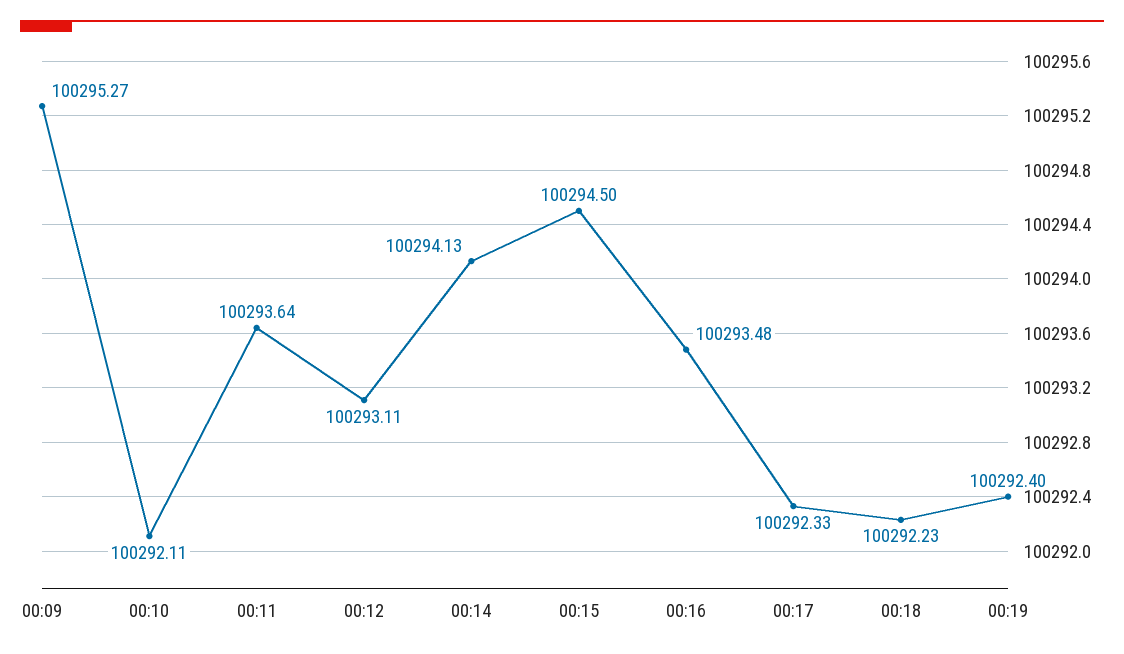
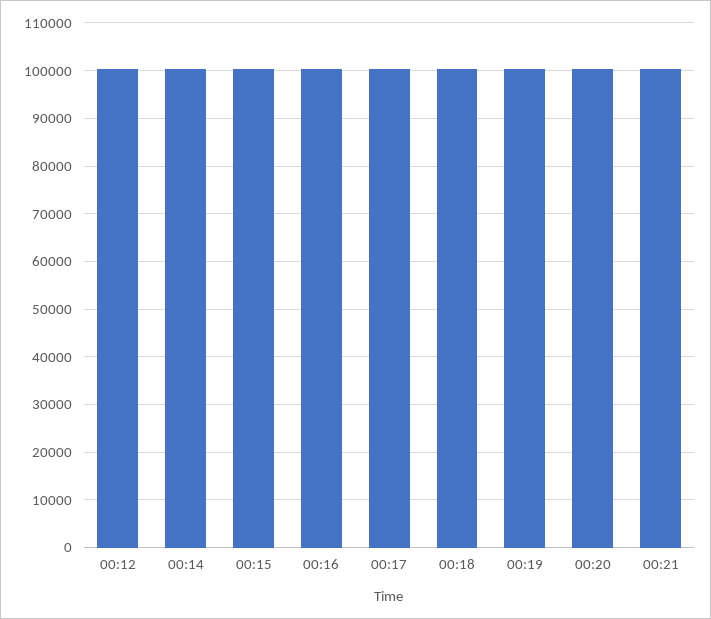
00:09: 100295.27 -> none
00:10: 100292.11 -> none
00:11: 100293.64 -> none
00:20: none -> 100000
00:21: none -> 100000

